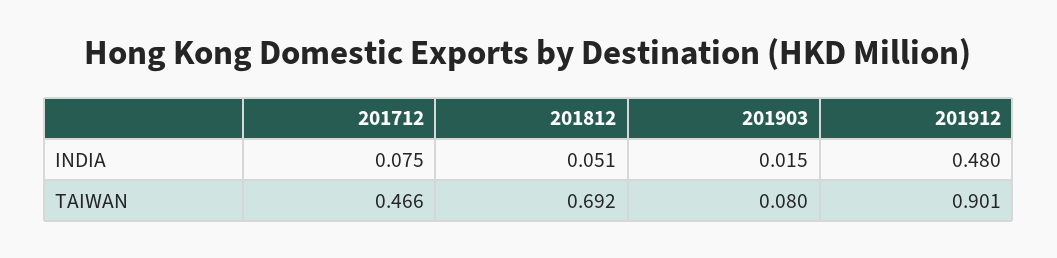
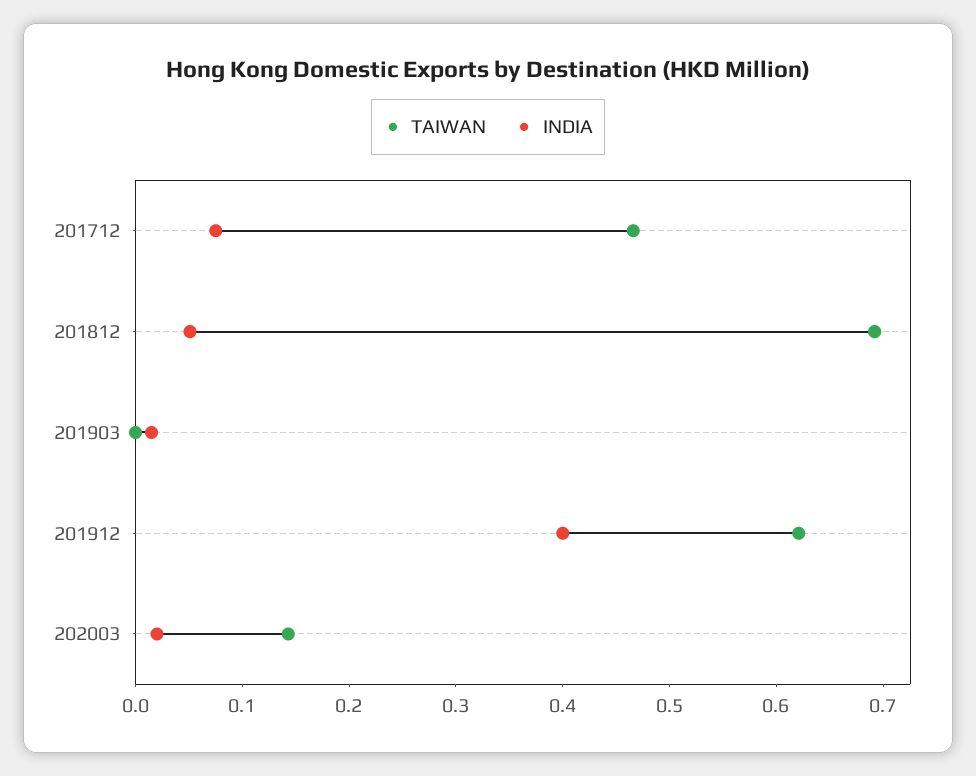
INDIA, 201912: 0.48 -> 0.4
TAIWAN, 201903: 0.08 -> 0
TAIWAN, 201912: 0.901 -> 0.62
TAIWAN, 202003: none -> 0.14
INDIA, 202003: none -> 0.02

